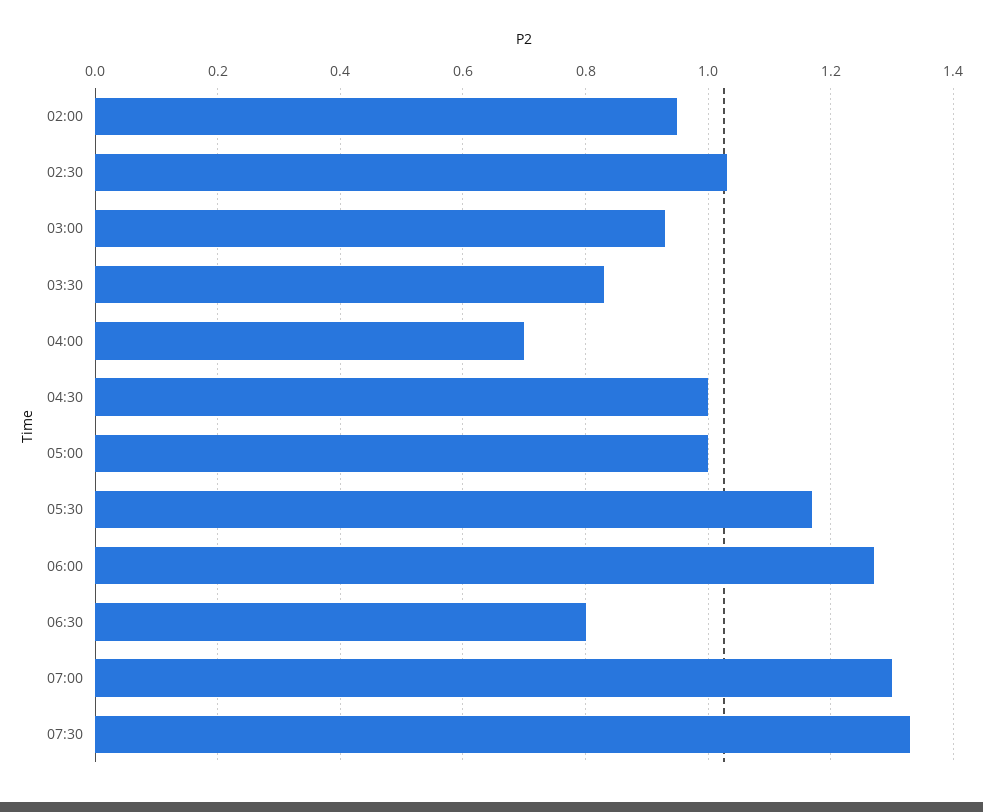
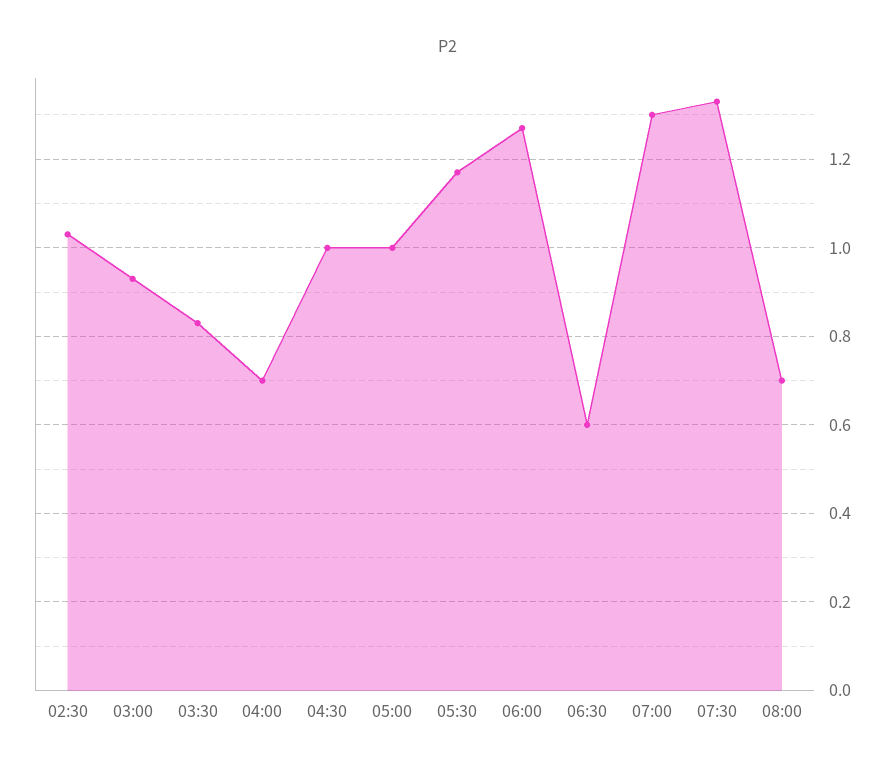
02:00: 0.95 -> none
06:30: 0.8 -> 0.6
08:00: none -> 0.7

